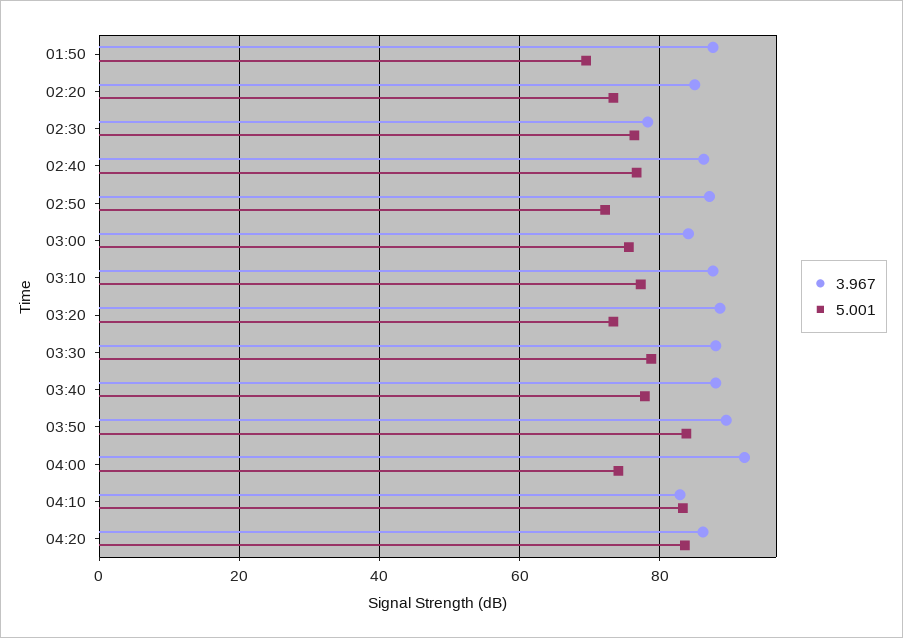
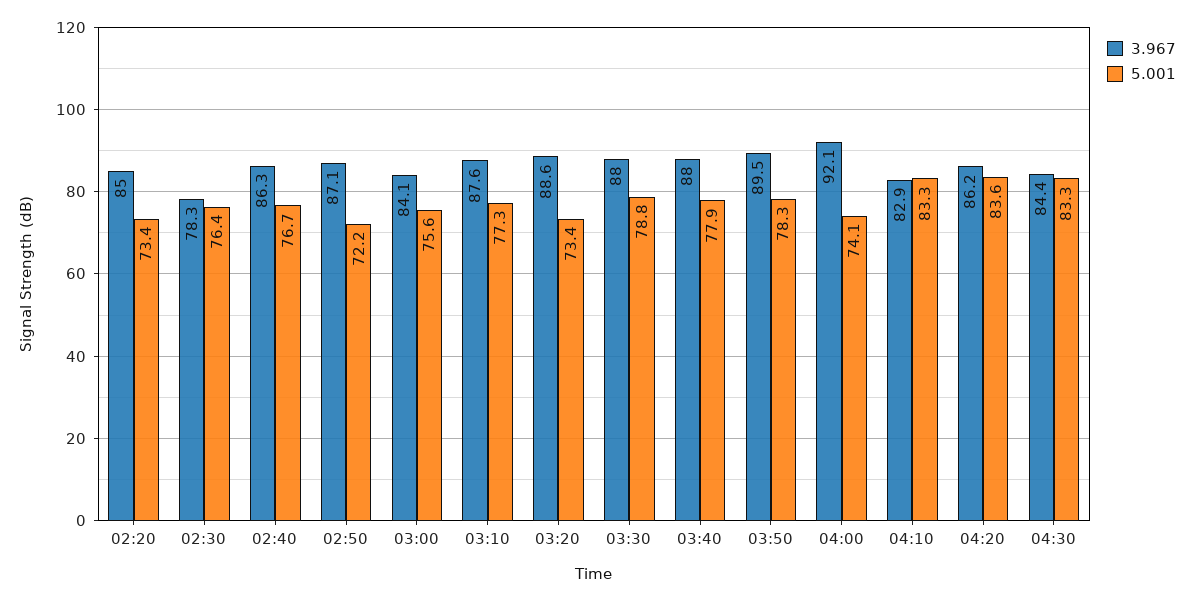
3.967, 01:50: 88 -> none
5.001, 01:50: 70 -> none
5.001, 03:50: 84 -> 78.3
3.967, 04:30: none -> 84.4
5.001, 04:30: none -> 83.3

